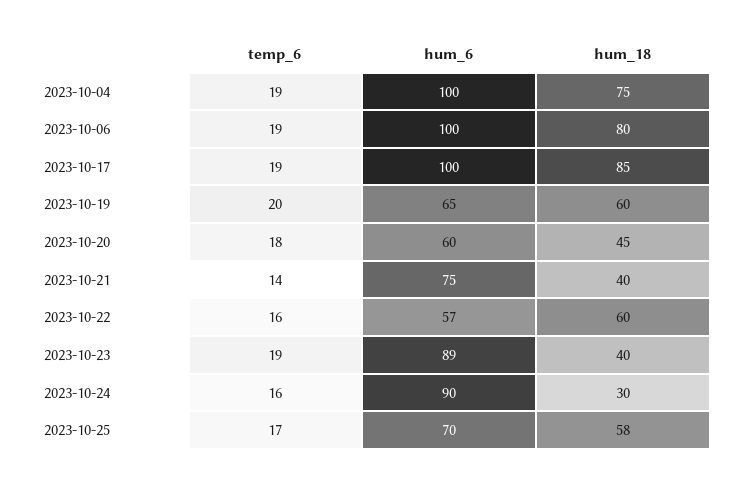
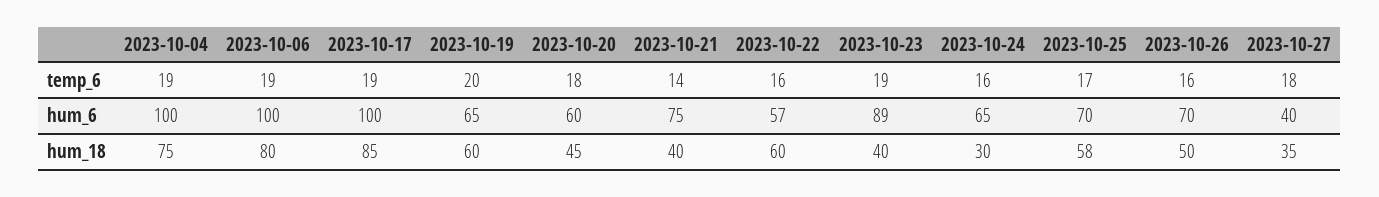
hum_6, 2023-10-24: 90 -> 65
temp_6, 2023-10-26: none -> 16
temp_6, 2023-10-27: none -> 18
hum_6, 2023-10-26: none -> 70
hum_6, 2023-10-27: none -> 40
hum_18, 2023-10-26: none -> 50
hum_18, 2023-10-27: none -> 35

